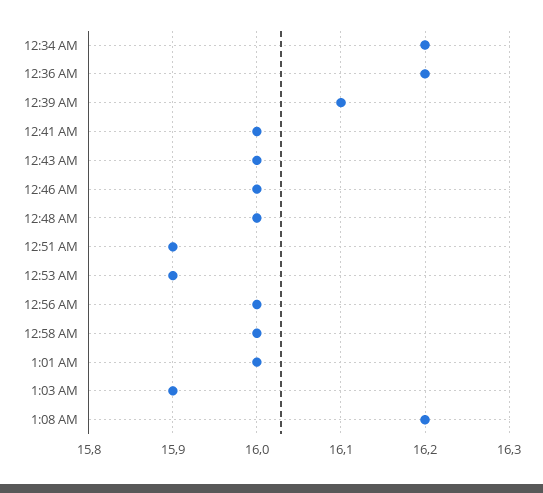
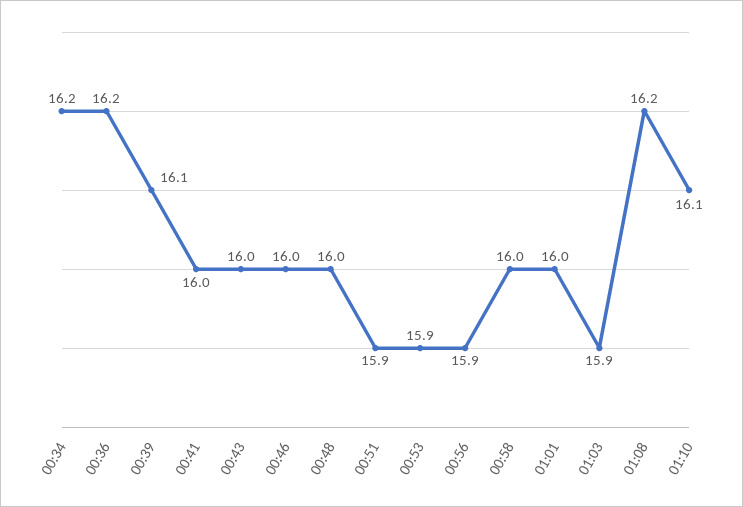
12:56 AM: 16 -> 15.9
01:10: none -> 16.1

